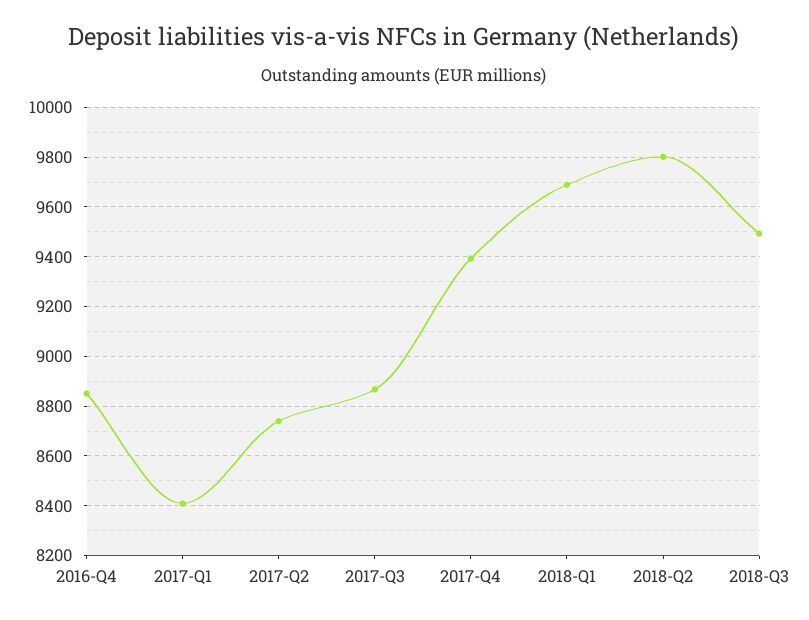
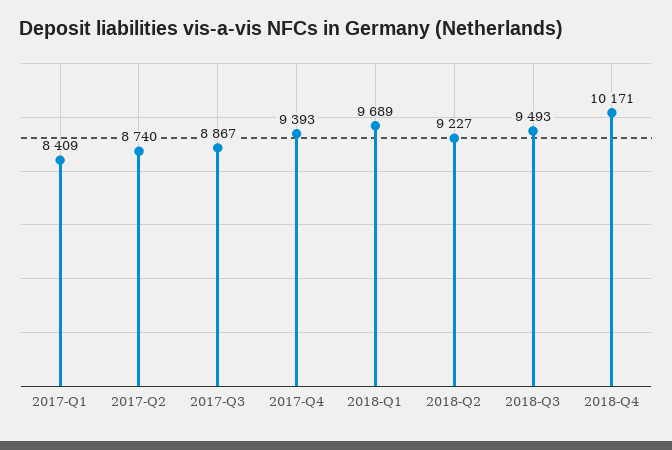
2016-Q4: 8850 -> none
2018-Q2: 9800 -> 9227
2018-Q4: none -> 10171

